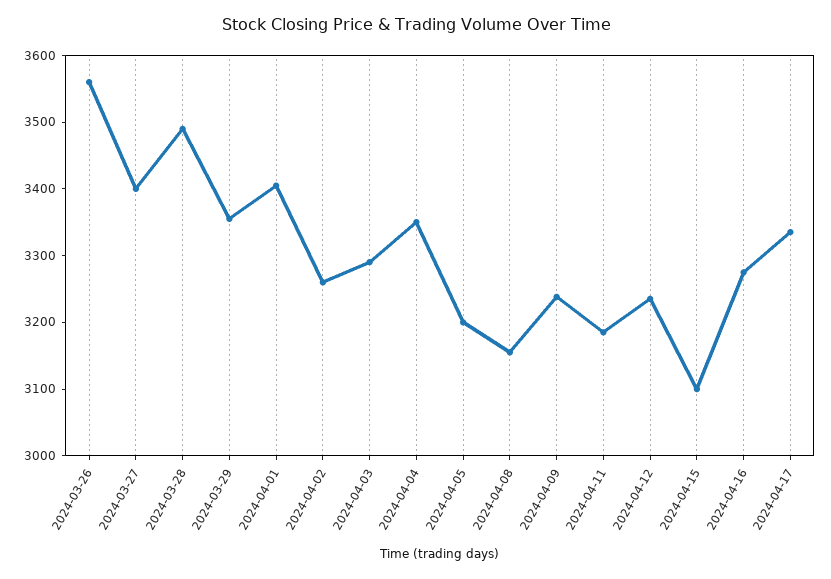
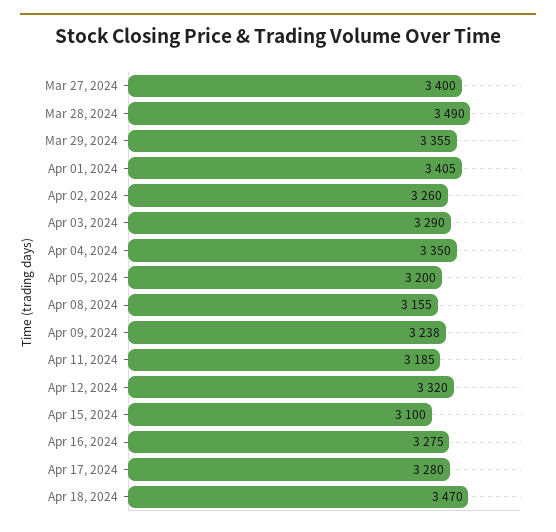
2024-03-26: 3560 -> none
2024-04-12: 3240 -> 3320
2024-04-17: 3340 -> 3280
Apr 18, 2024: none -> 3470

